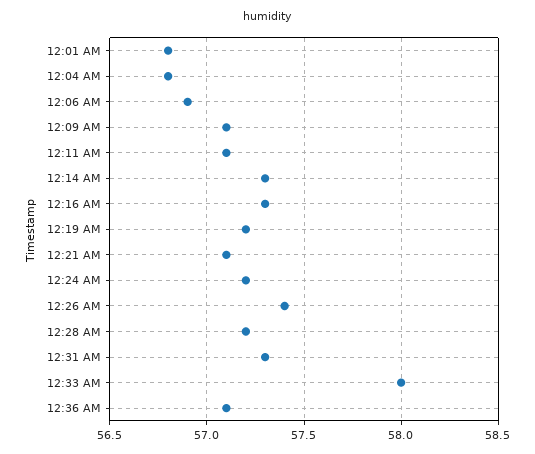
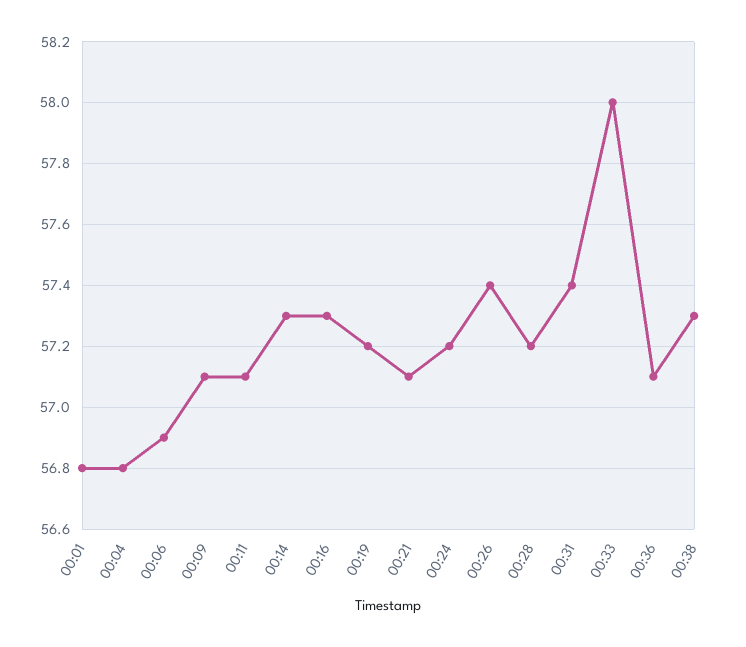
12:31 AM: 57.3 -> 57.4
00:38: none -> 57.3

